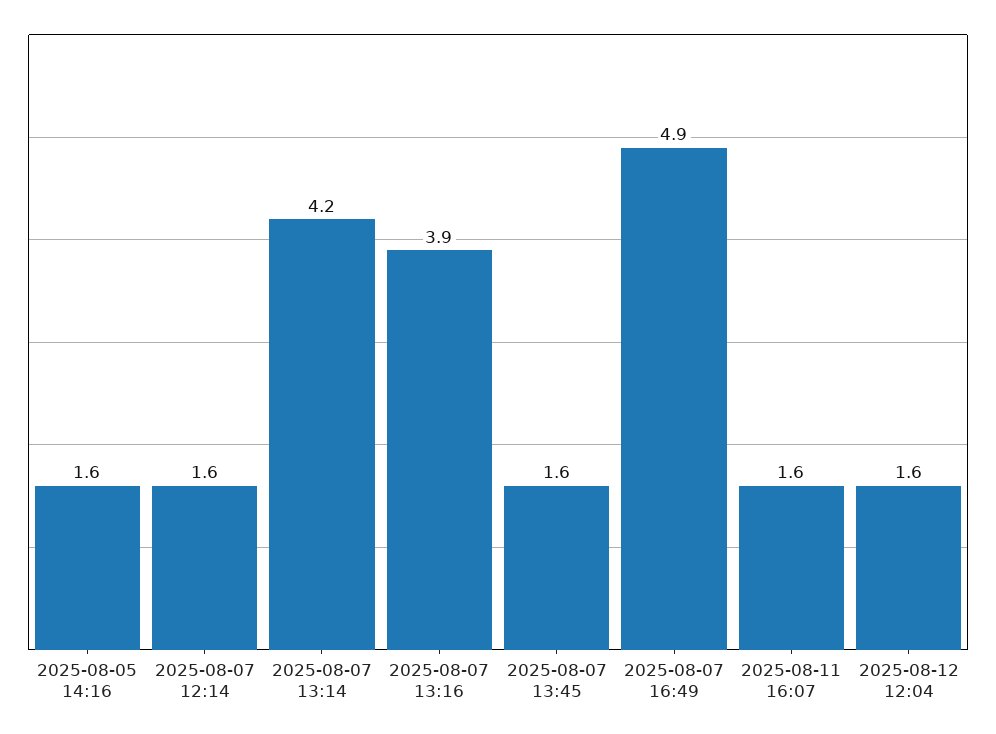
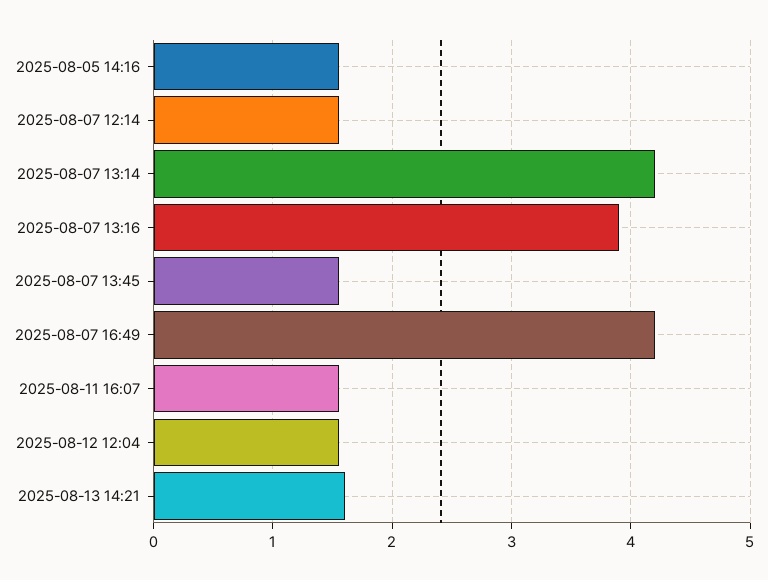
2025-08-07 16:49: 4.9 -> 4.2
2025-08-13 14:21: none -> 1.6

